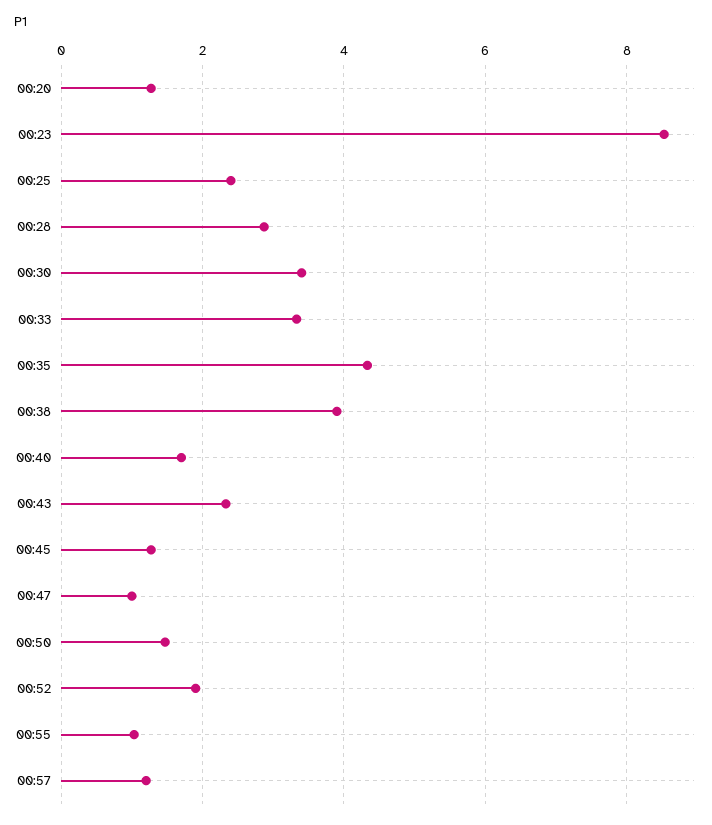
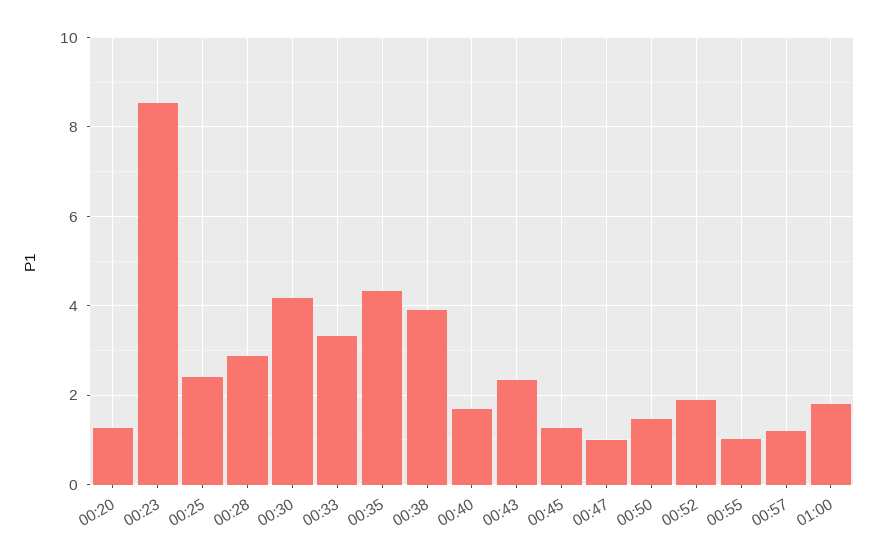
00:30: 3.4 -> 4.2
01:00: none -> 1.8

